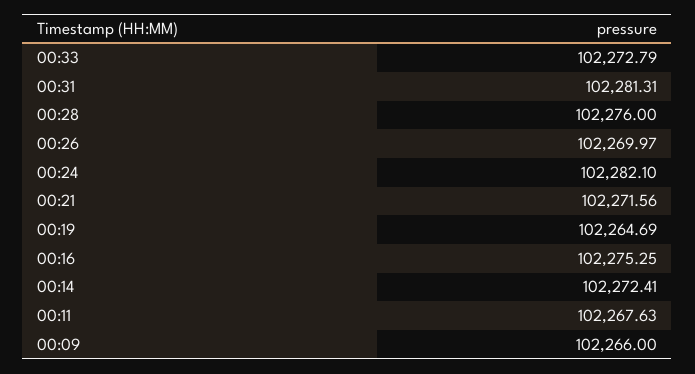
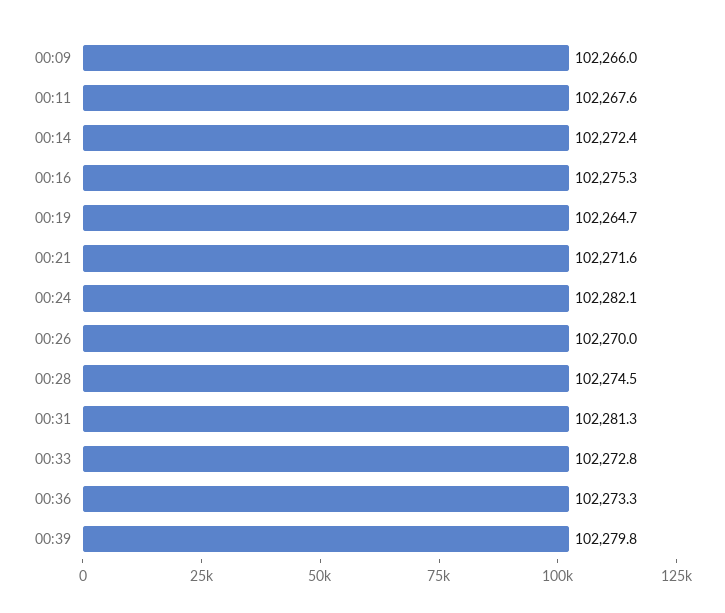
00:28: 102276 -> 102274.5
00:36: none -> 102273.3
00:39: none -> 102279.8

